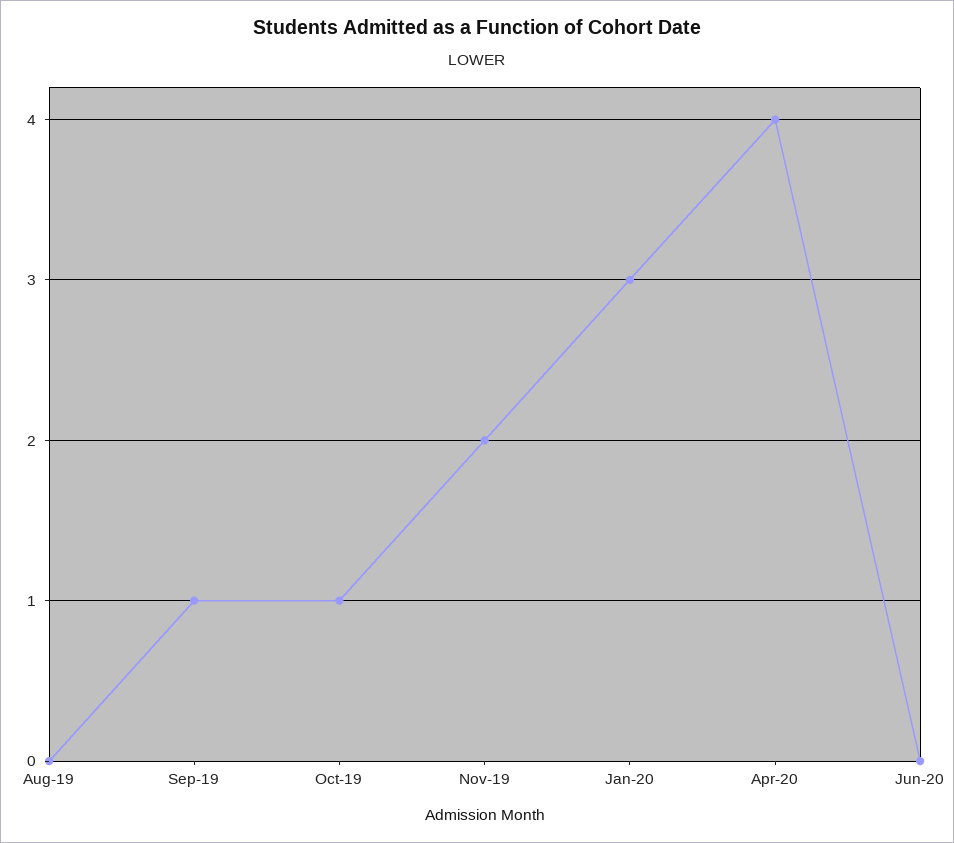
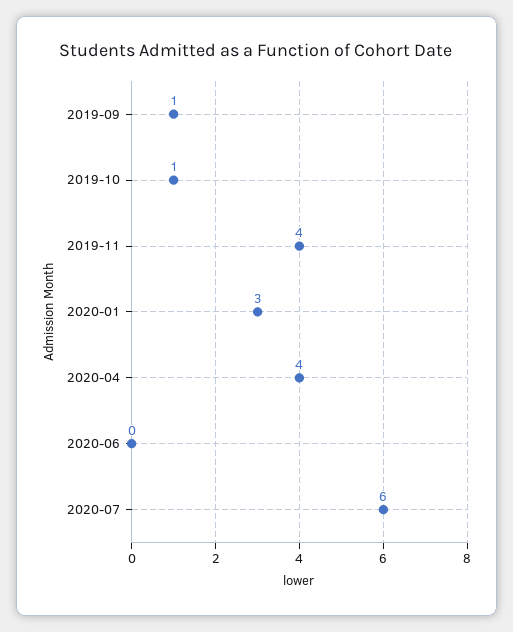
Aug-19: 0 -> none
Nov-19: 2 -> 4
2020-07: none -> 6

